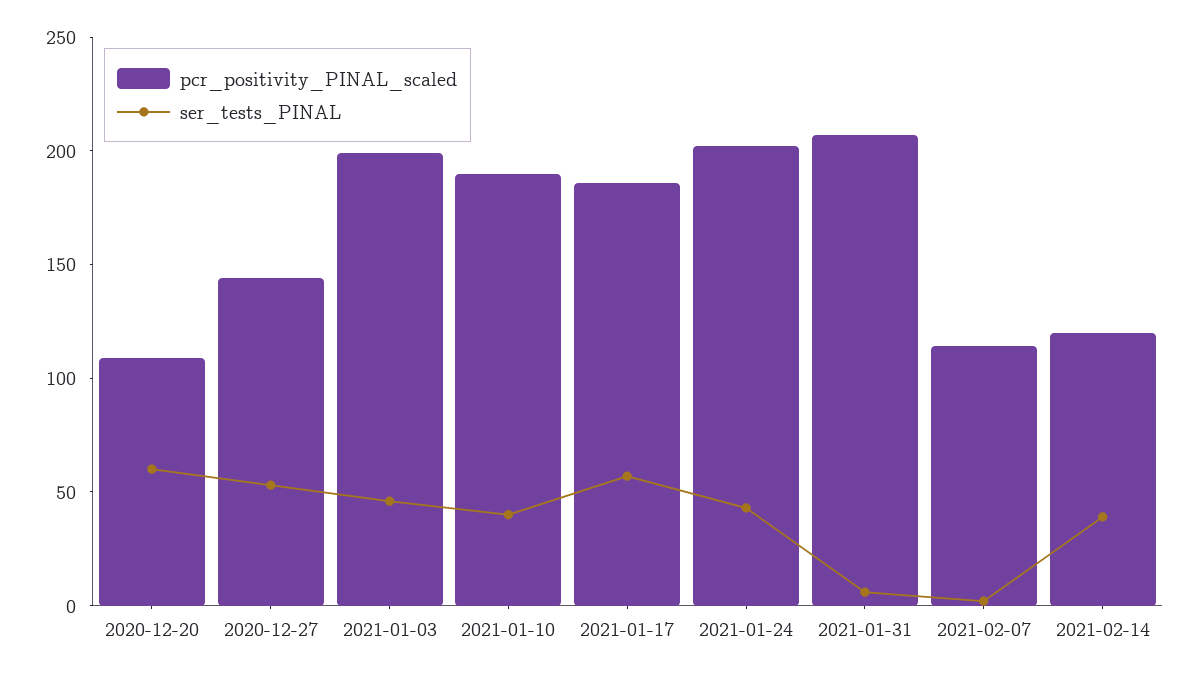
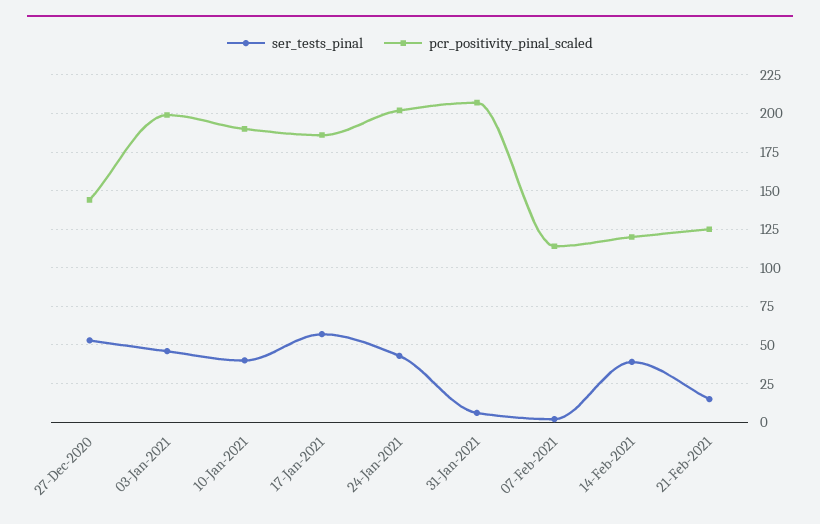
pcr_positivity_PINAL_scaled, 2020-12-20: 110 -> none
ser_tests_PINAL, 2020-12-20: 60 -> none
ser_tests_PINAL, 21-Feb-2021: none -> 15
pcr_positivity_PINAL_scaled, 21-Feb-2021: none -> 125

